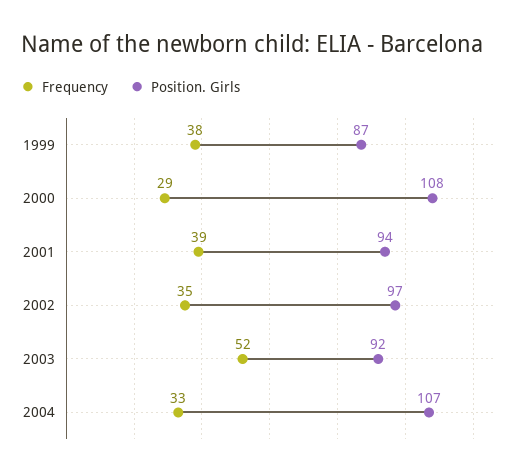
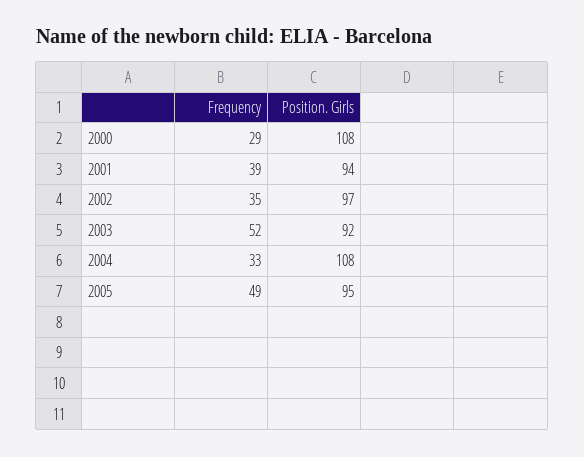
Frequency, 1999: 38 -> none
Position. Girls, 1999: 87 -> none
Position. Girls, 2004: 107 -> 108
Frequency, 2005: none -> 49
Position. Girls, 2005: none -> 95

